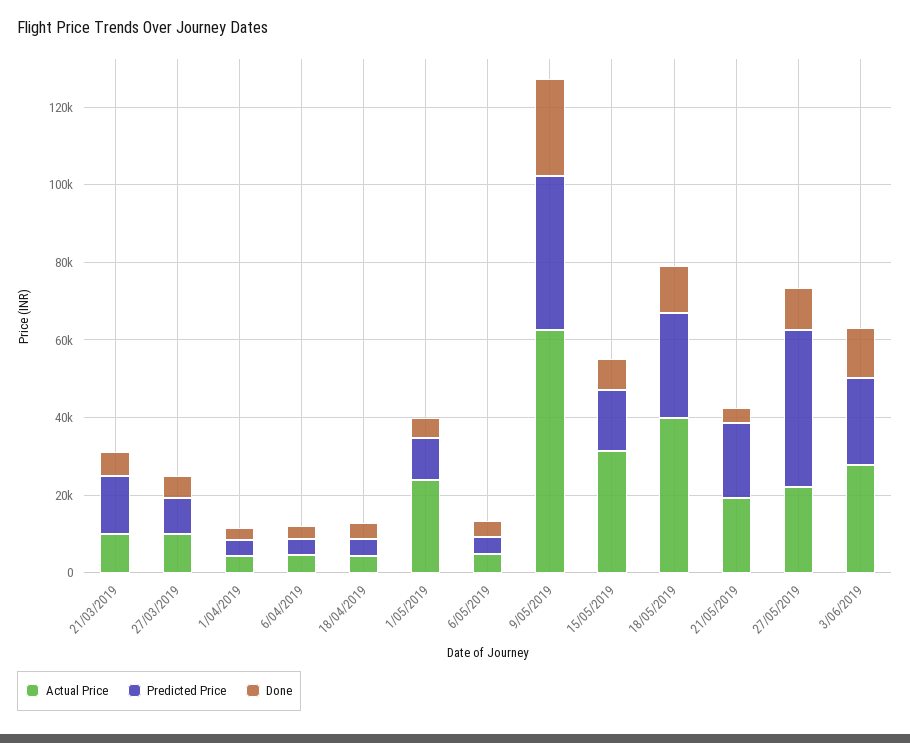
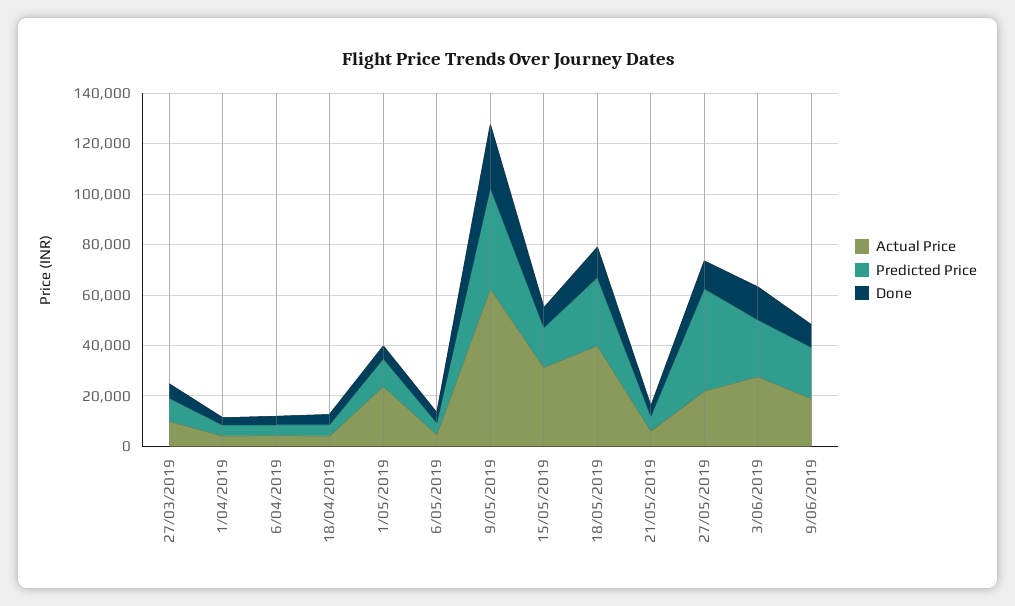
Actual Price, 21/03/2019: 10000 -> none
Predicted Price, 21/03/2019: 15000 -> none
Done, 21/03/2019: 5000 -> none
Actual Price, 21/05/2019: 20000 -> 5000
Predicted Price, 21/05/2019: 20000 -> 5000
Actual Price, 9/06/2019: none -> 20000
Predicted Price, 9/06/2019: none -> 20000
Done, 9/06/2019: none -> 10000

